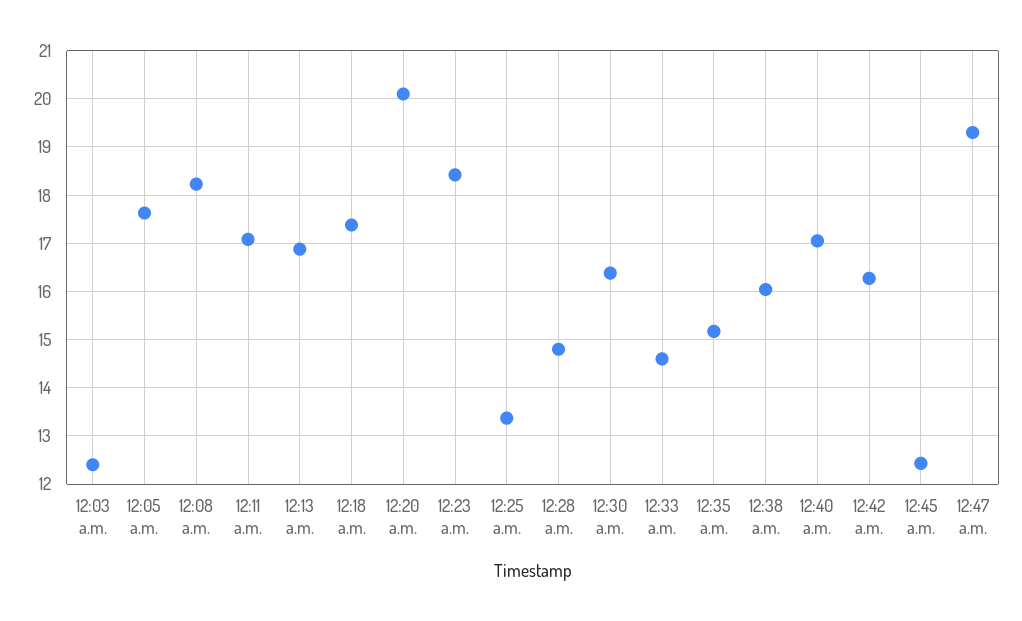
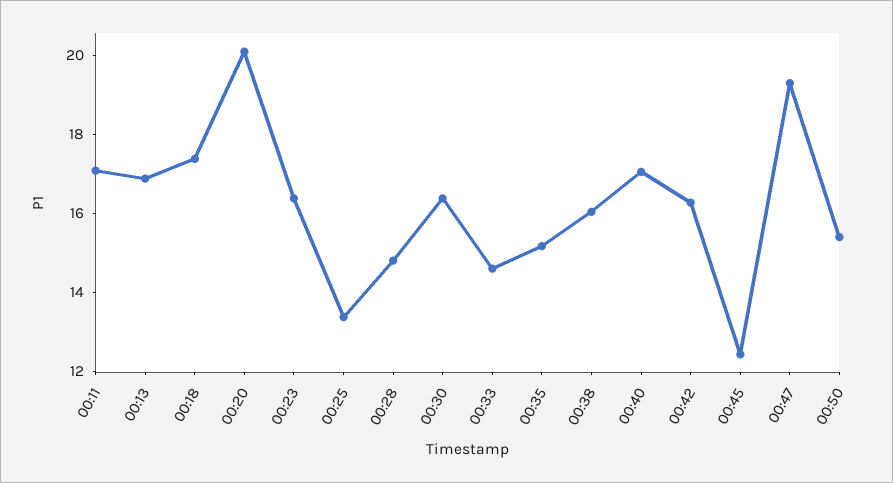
12:03 a.m.: 12.4 -> none
12:05 a.m.: 17.6 -> none
12:08 a.m.: 18.2 -> none
12:23 a.m.: 18.4 -> 16.5
00:50: none -> 15.5

